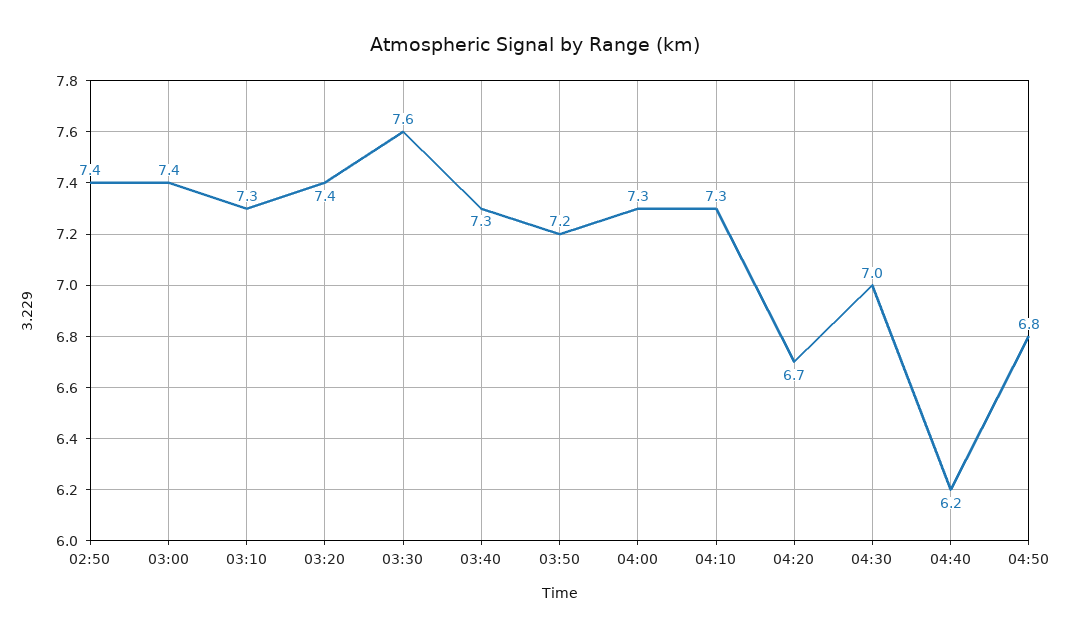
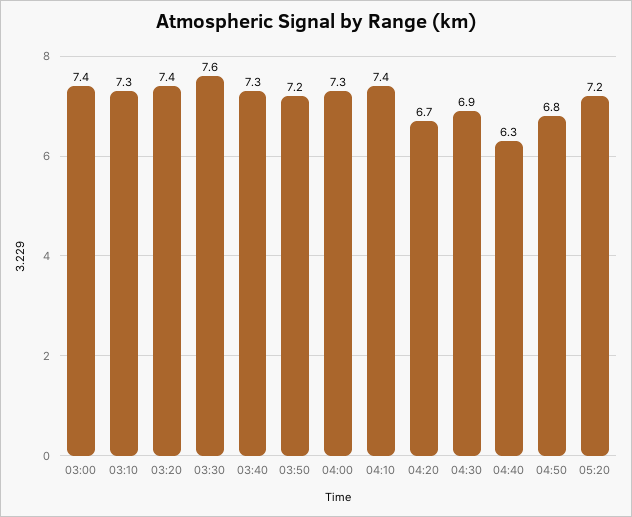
02:50: 7.4 -> none
04:10: 7.3 -> 7.4
04:30: 7 -> 6.9
04:40: 6.2 -> 6.3
05:20: none -> 7.2

